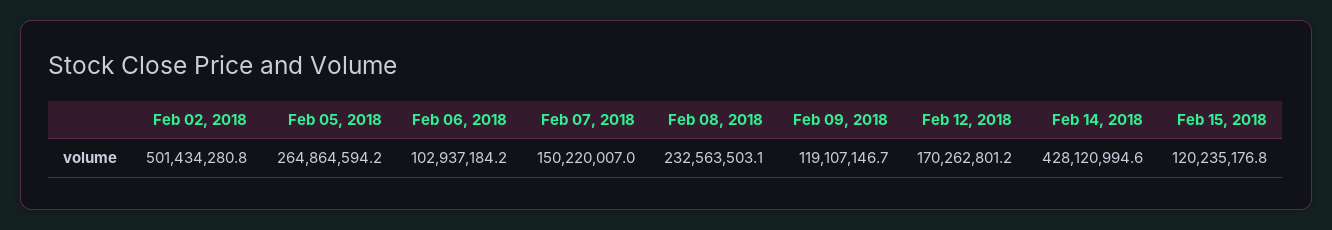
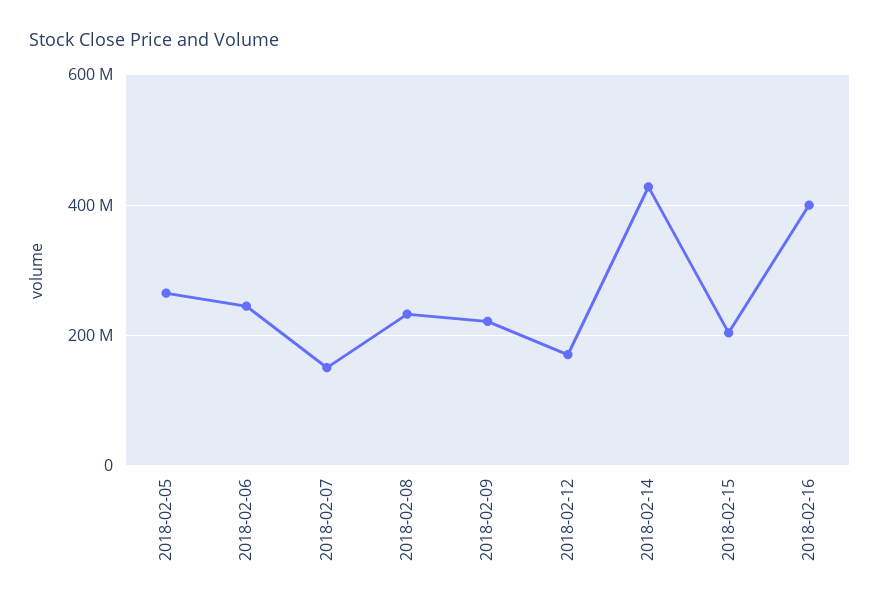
Feb 02, 2018: 501434280.8 -> none
Feb 06, 2018: 102937184.2 -> 240000000
Feb 09, 2018: 119107146.7 -> 220000000
Feb 15, 2018: 120235176.8 -> 200000000
2018-02-16: none -> 400000000

